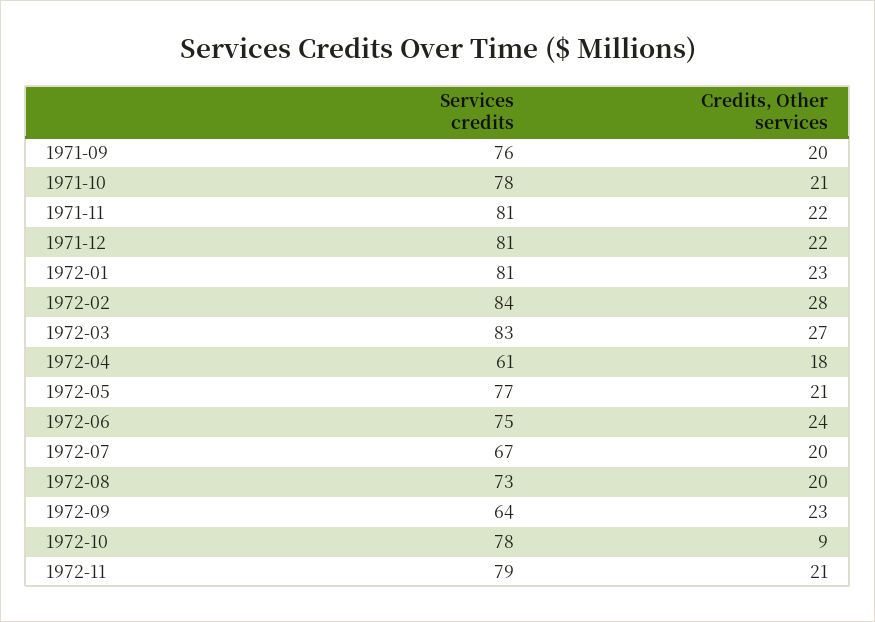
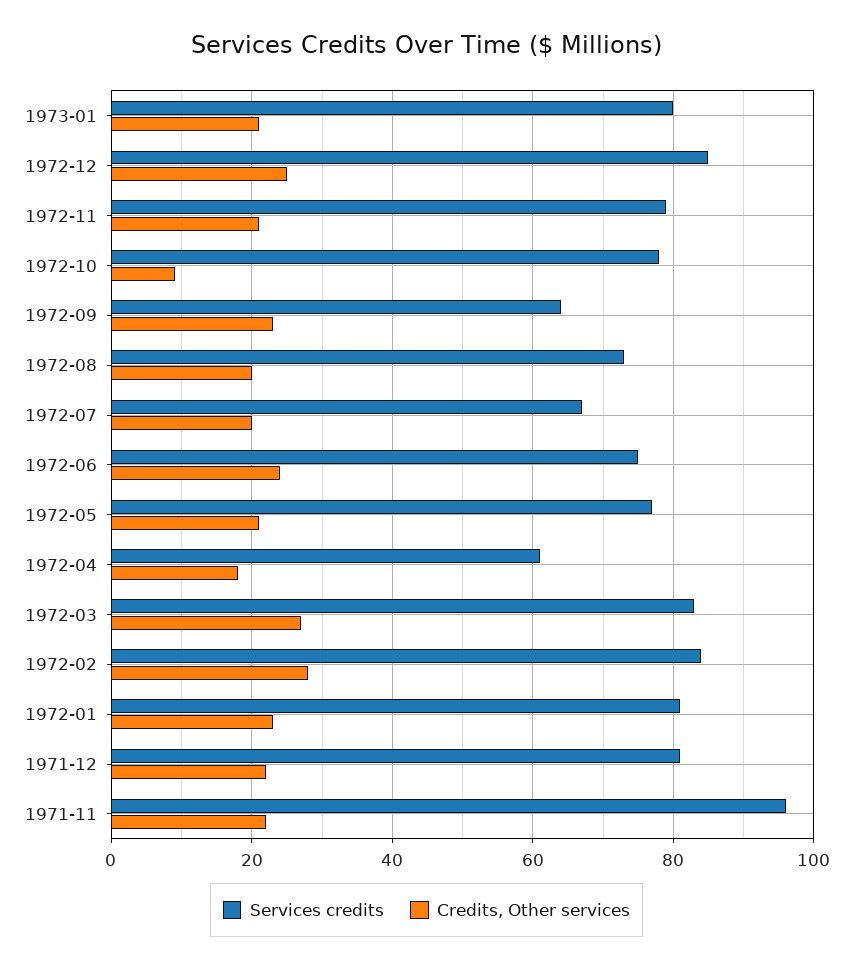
Services credits, 1971-09: 76 -> none
Credits, Other services, 1971-09: 20 -> none
Services credits, 1971-10: 78 -> none
Credits, Other services, 1971-10: 21 -> none
Services credits, 1971-11: 81 -> 95
Services credits, 1973-01: none -> 80
Credits, Other services, 1973-01: none -> 20
Services credits, 1972-12: none -> 85
Credits, Other services, 1972-12: none -> 25

